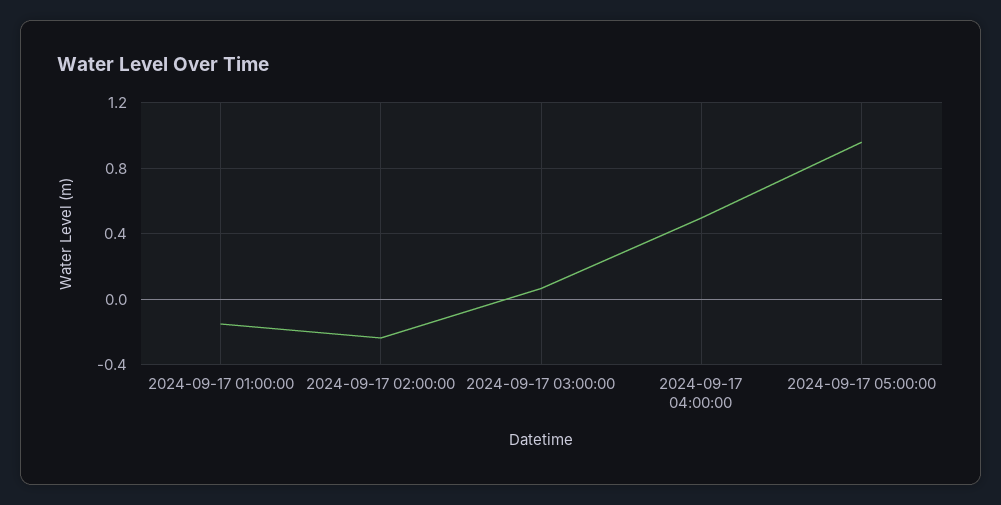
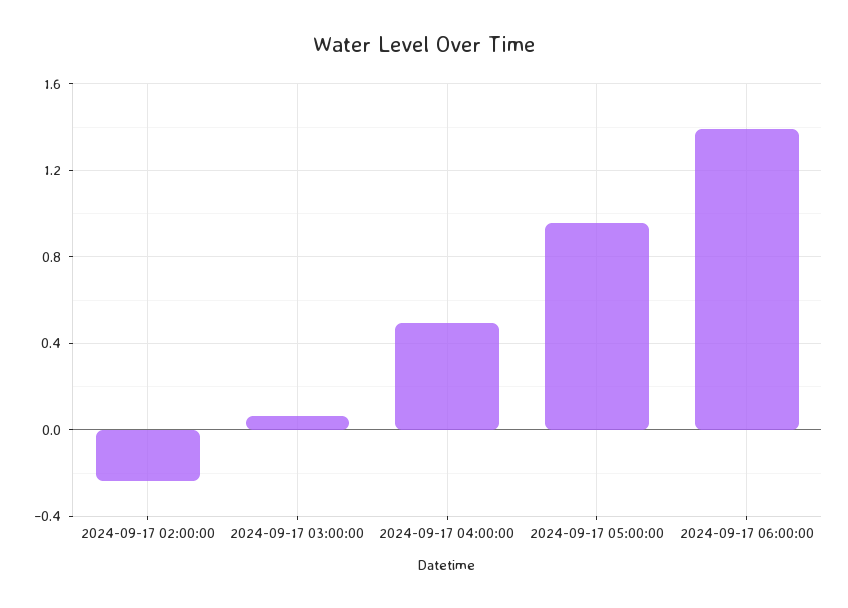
2024-09-17 01:00:00: -0.15 -> none
2024-09-17 06:00:00: none -> 1.4

